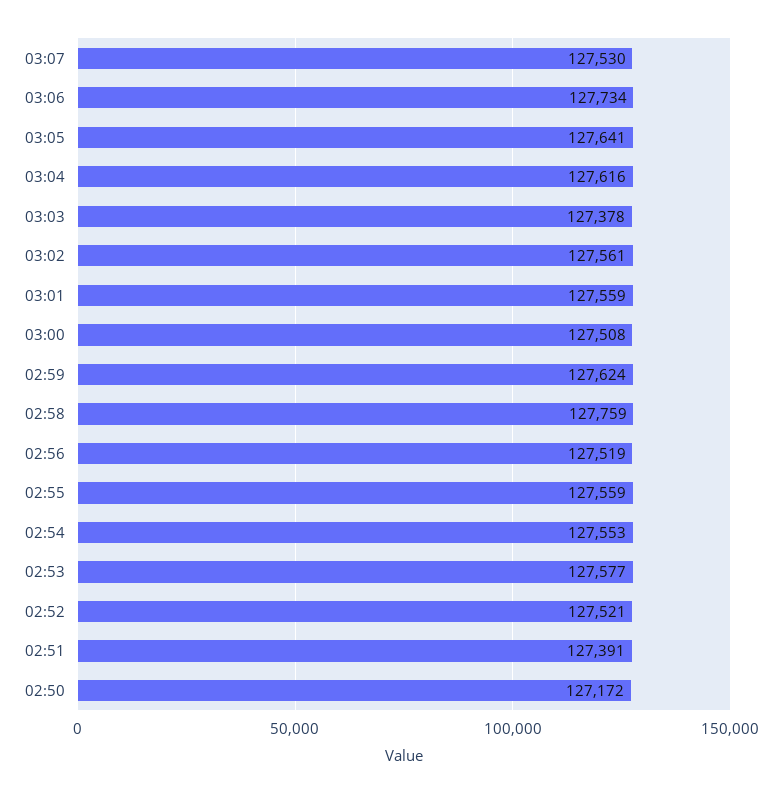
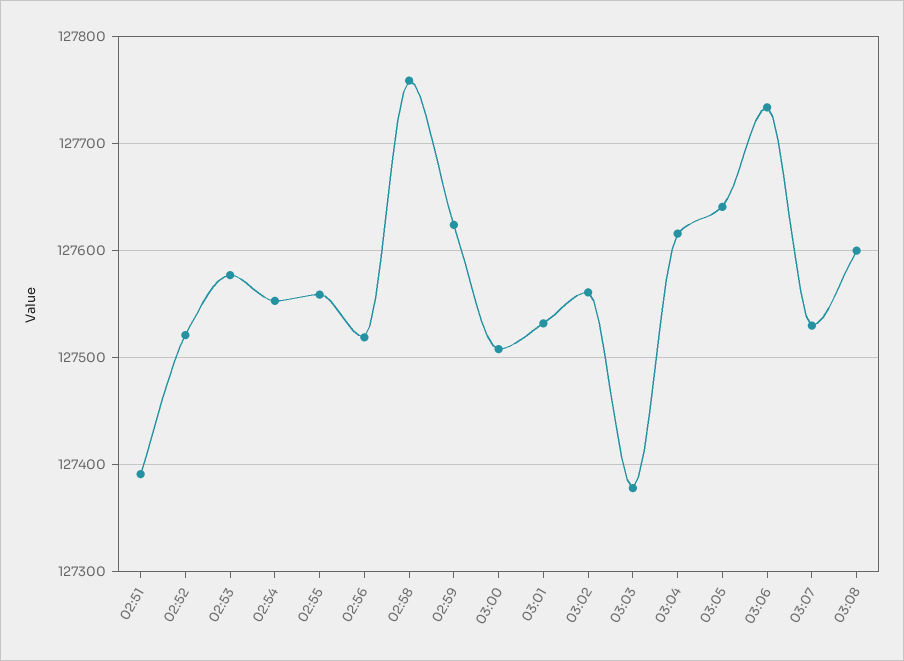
03:01: 127559 -> 127530
02:50: 127172 -> none
03:08: none -> 127600

